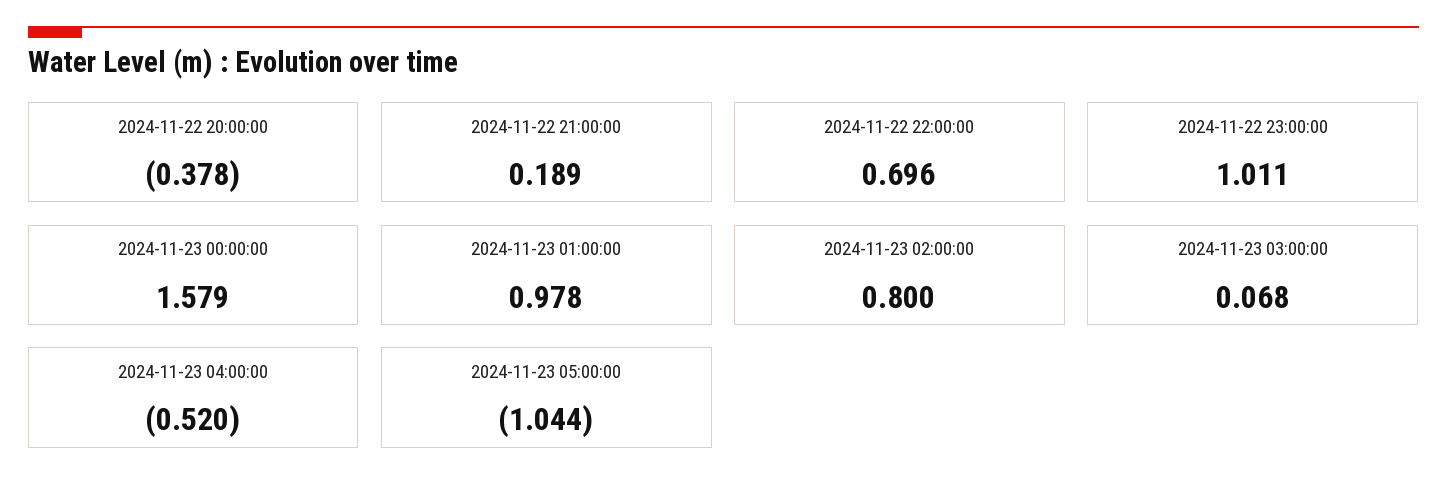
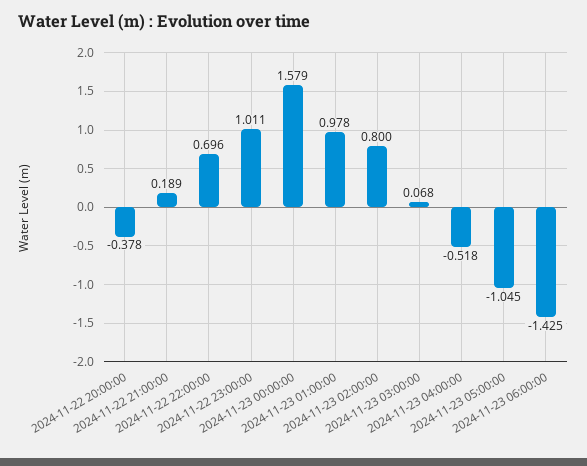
2024-11-23 04:00:00: -0.52 -> -0.518
2024-11-23 05:00:00: -1.044 -> -1.045
2024-11-23 06:00:00: none -> -1.425

